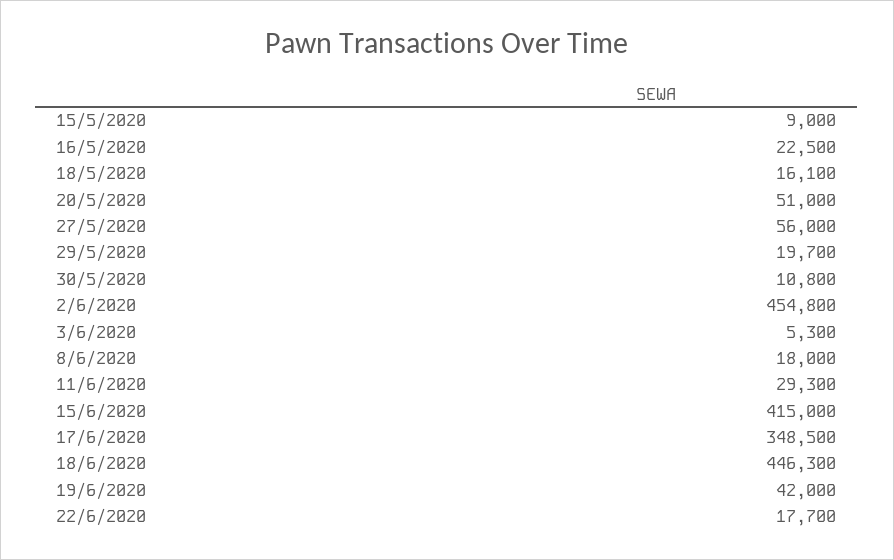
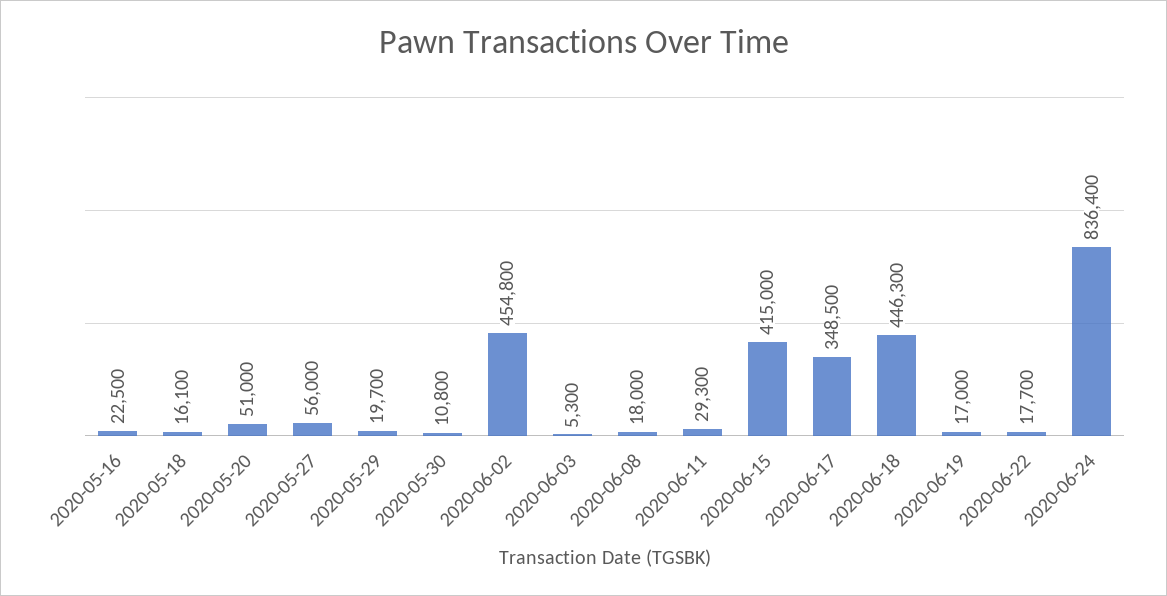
15/5/2020: 9000 -> none
19/6/2020: 42000 -> 17000
2020-06-24: none -> 836400

